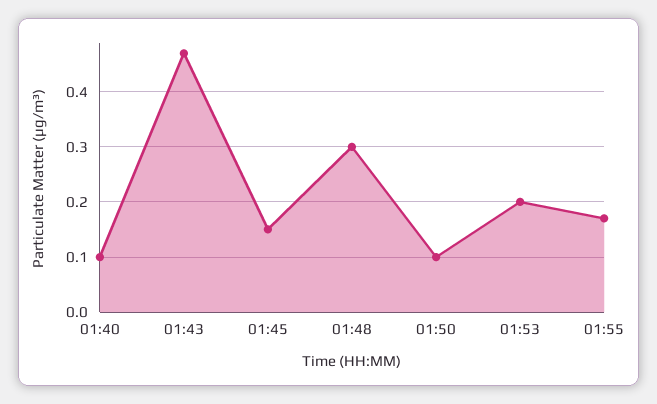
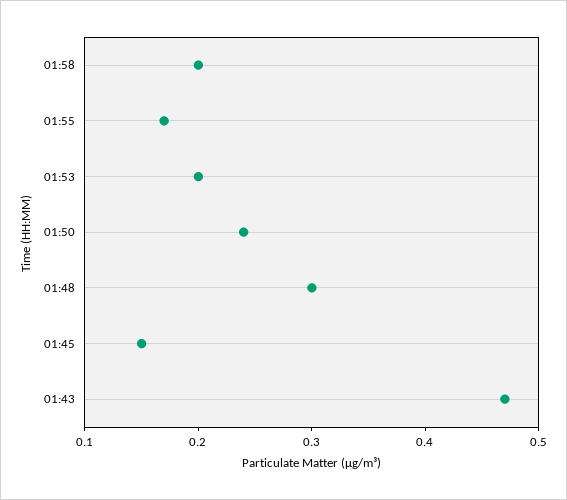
01:40: 0.1 -> none
01:50: 0.1 -> 0.24
01:58: none -> 0.2

